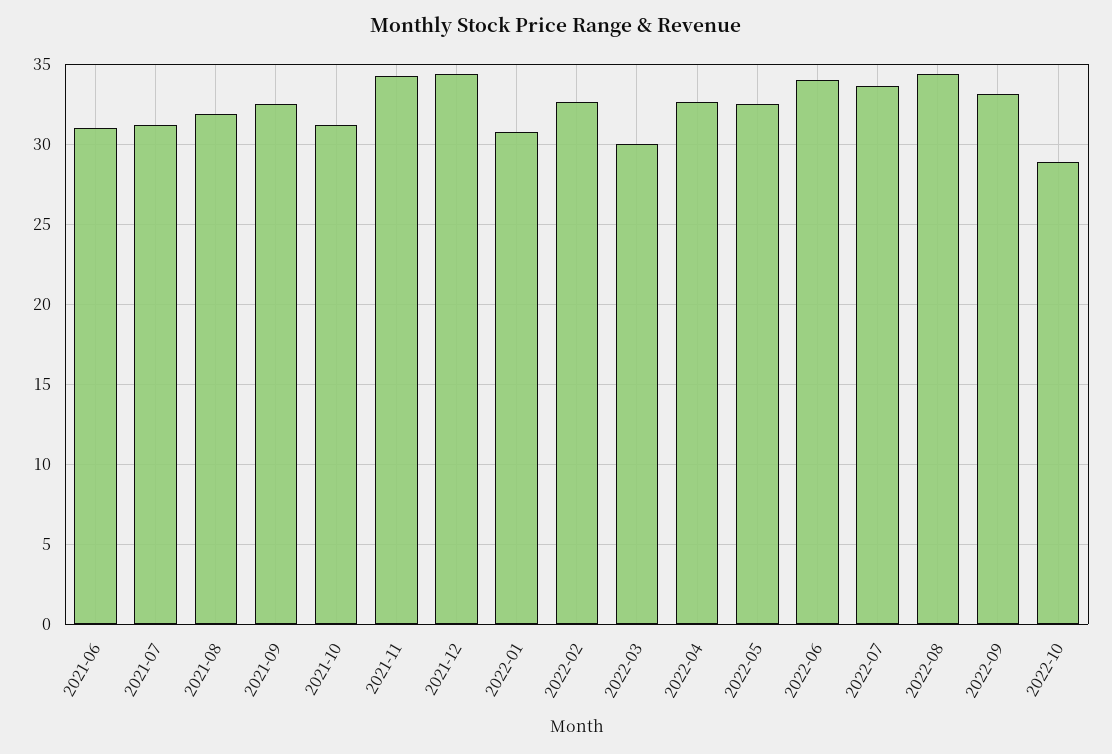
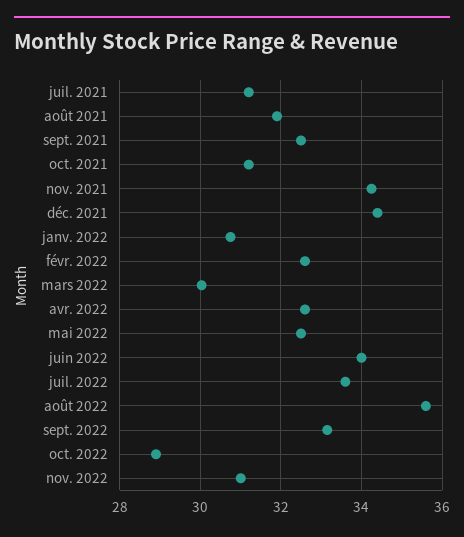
2021-06: 31 -> none
2022-08: 34.5 -> 35.6
nov. 2022: none -> 31

